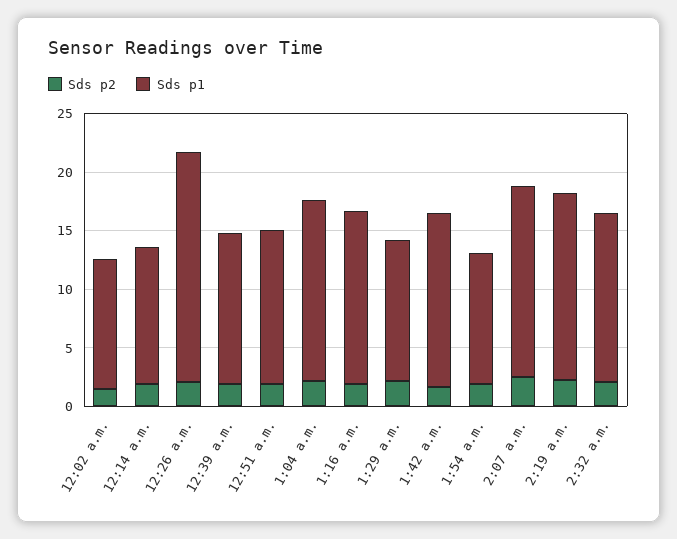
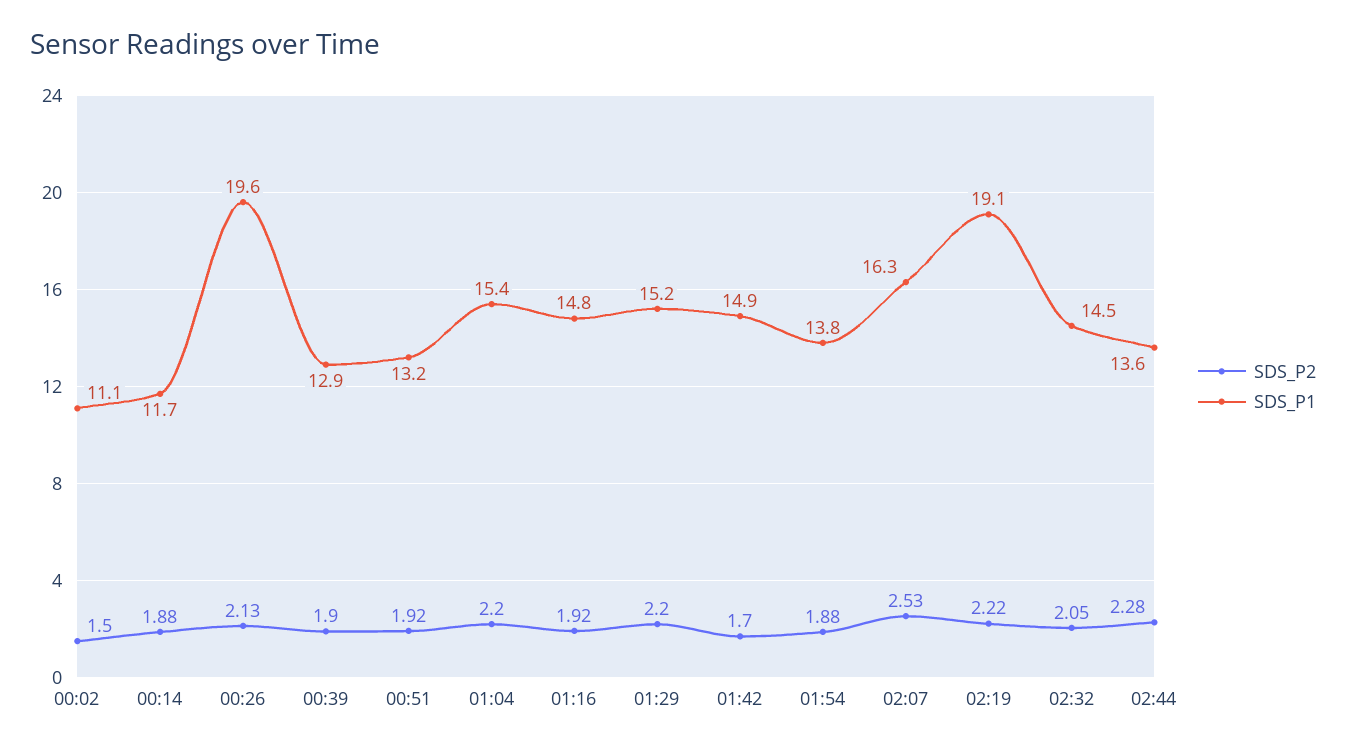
Sds p1, 1:29 a.m.: 12 -> 15.2
Sds p1, 1:54 a.m.: 11 -> 13.8
Sds p1, 2:19 a.m.: 16 -> 19.1
Sds p2, 02:44: none -> 2.28
Sds p1, 02:44: none -> 13.6

